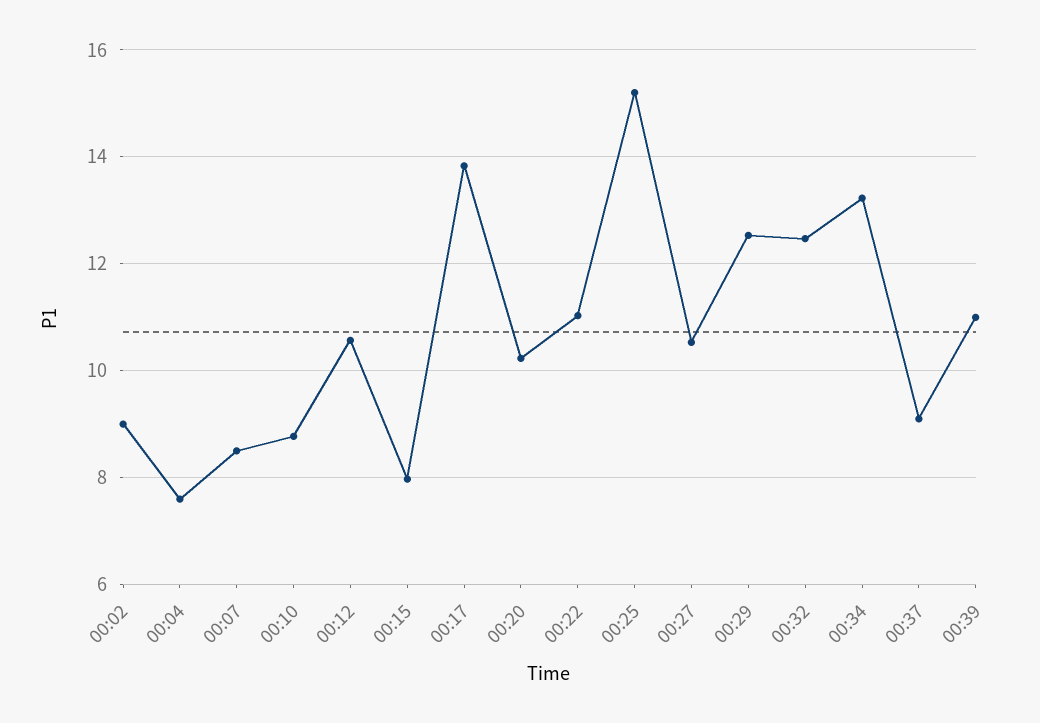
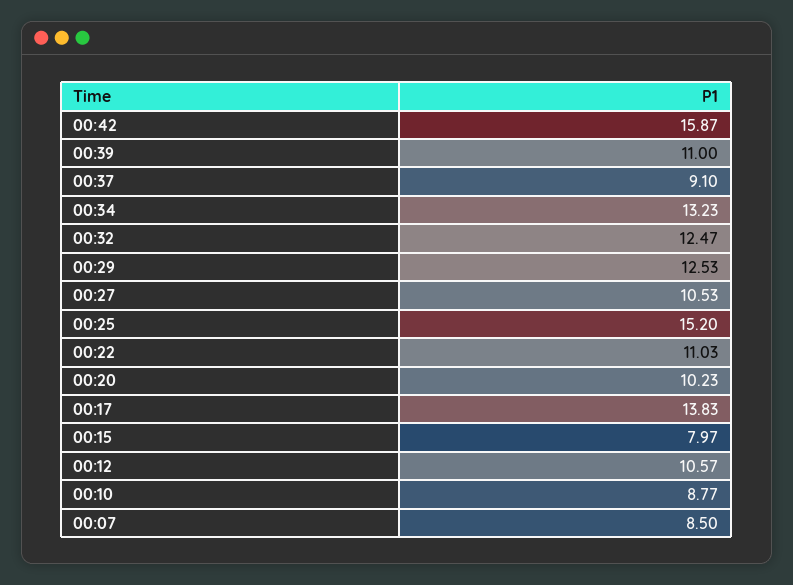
00:02: 9 -> none
00:04: 7.6 -> none
00:42: none -> 15.87

